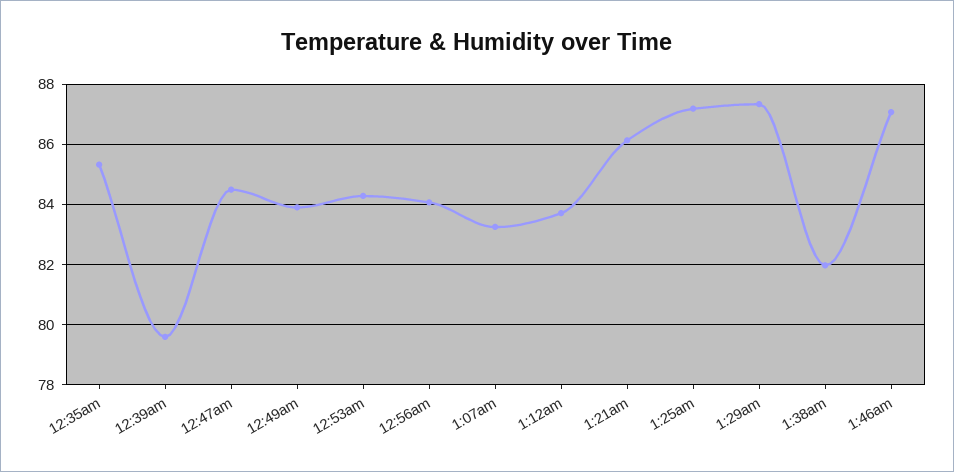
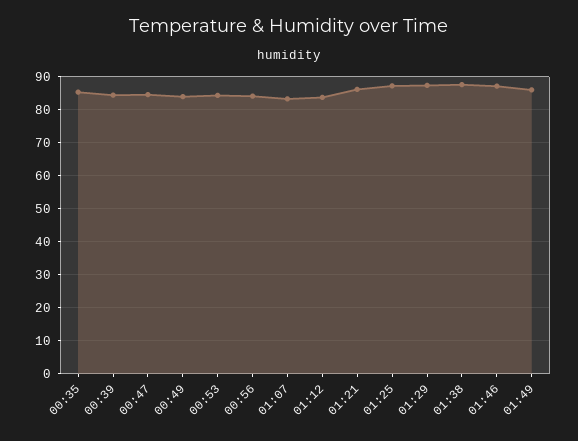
12:39am: 79.6 -> 84
1:38am: 82 -> 88
01:49: none -> 86

